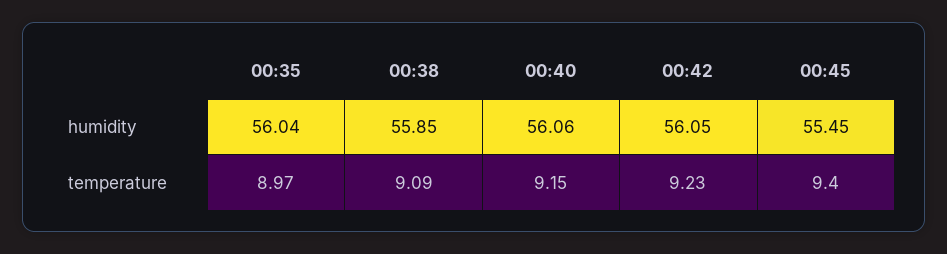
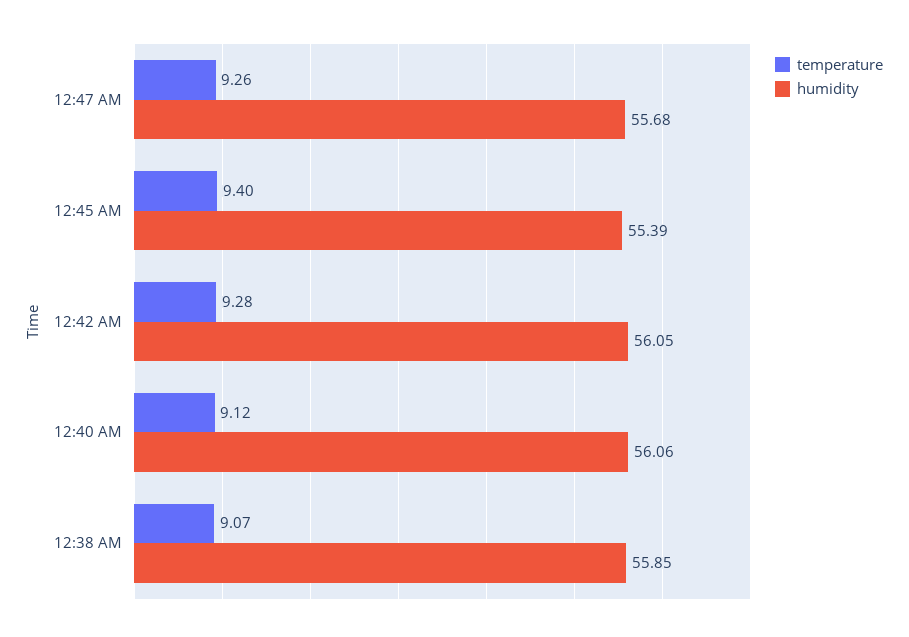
humidity, 00:35: 56.04 -> none
humidity, 00:45: 55.45 -> 55.39
temperature, 00:35: 8.97 -> none
temperature, 00:38: 9.09 -> 9.07
temperature, 00:40: 9.15 -> 9.12
temperature, 00:42: 9.23 -> 9.28
temperature, 12:47 AM: none -> 9.26
humidity, 12:47 AM: none -> 55.68

